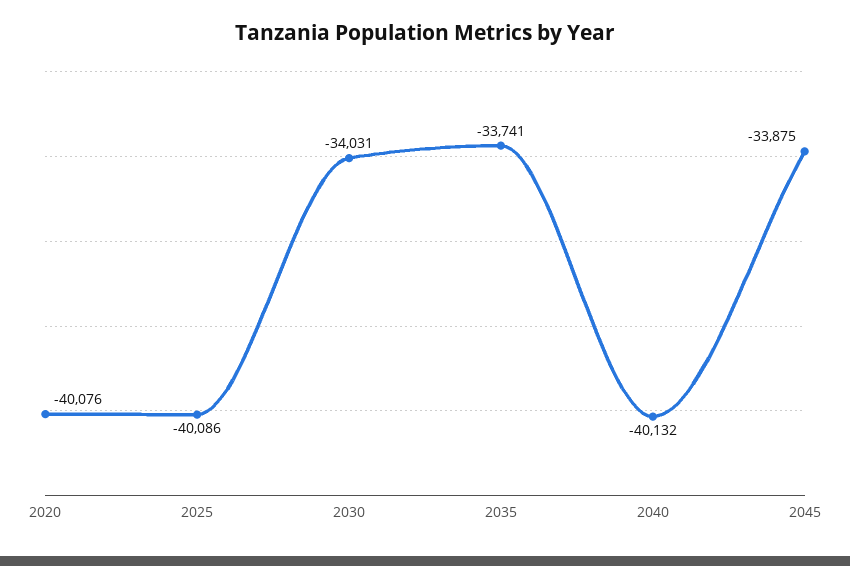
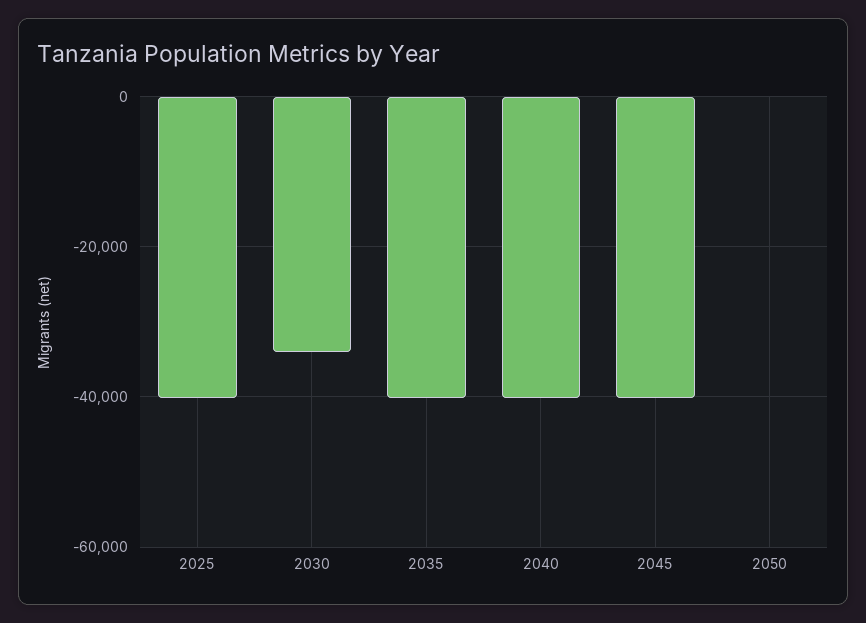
2020: -40076 -> none
2035: -33741 -> -40000
2045: -33875 -> -40000
2050: none -> 0

